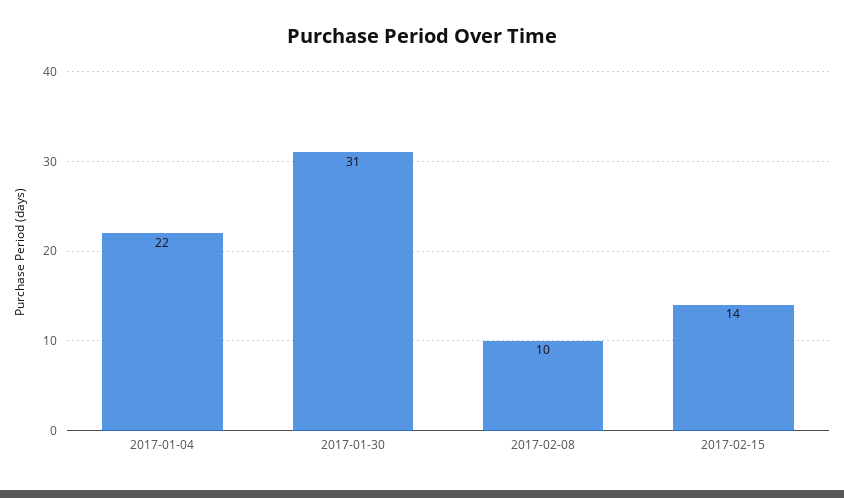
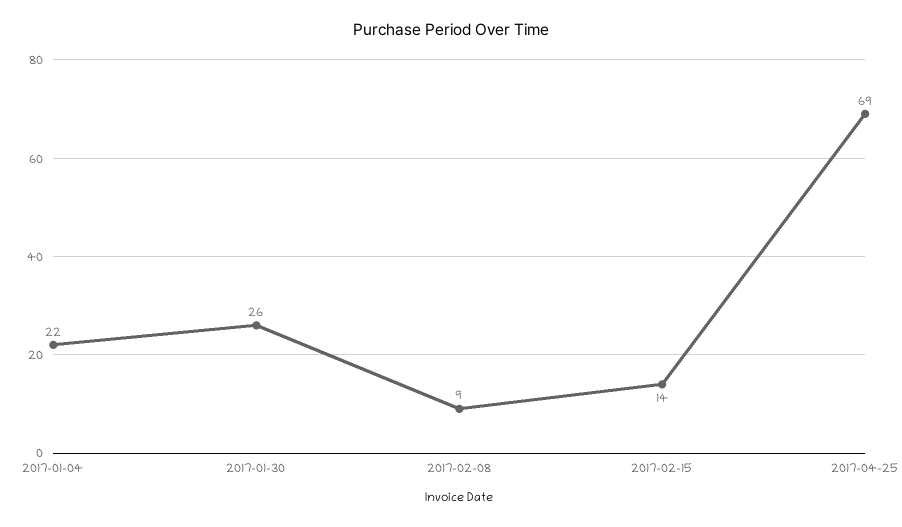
2017-01-30: 31 -> 26
2017-02-08: 10 -> 9
2017-04-25: none -> 69

